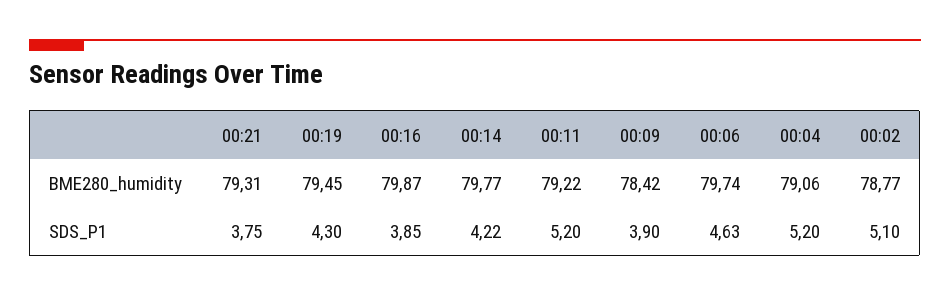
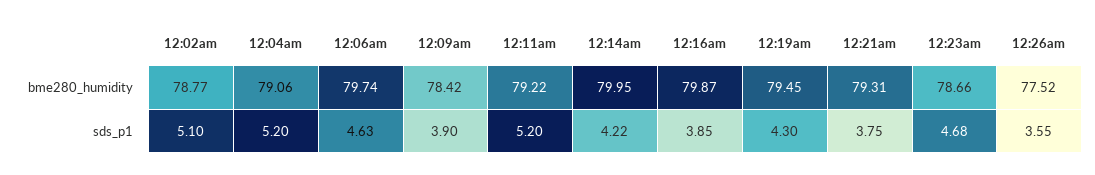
00:14, BME280_humidity: 79.77 -> 79.95
12:23am, BME280_humidity: none -> 78.66
12:26am, BME280_humidity: none -> 77.52
12:23am, SDS_P1: none -> 4.68
12:26am, SDS_P1: none -> 3.55

